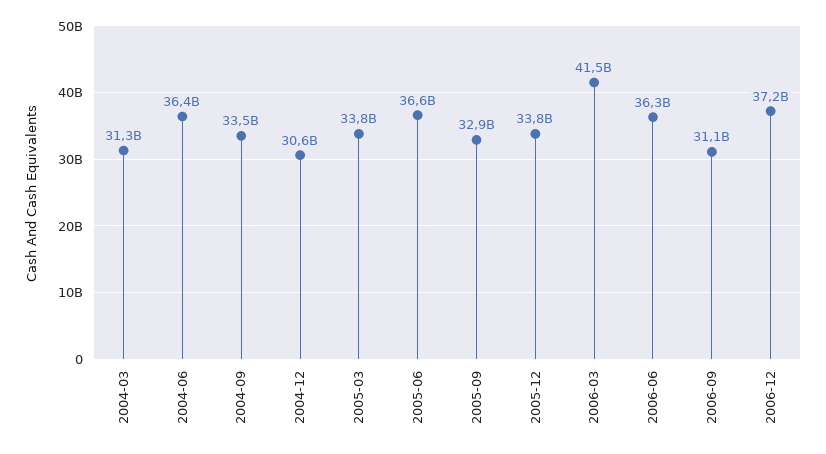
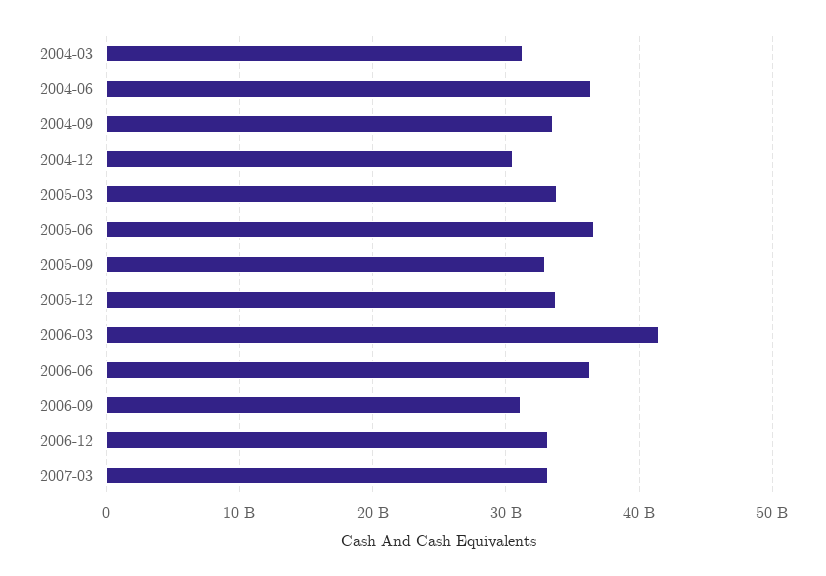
2006-12: 37200000000 -> 33000000000
2007-03: none -> 33000000000

